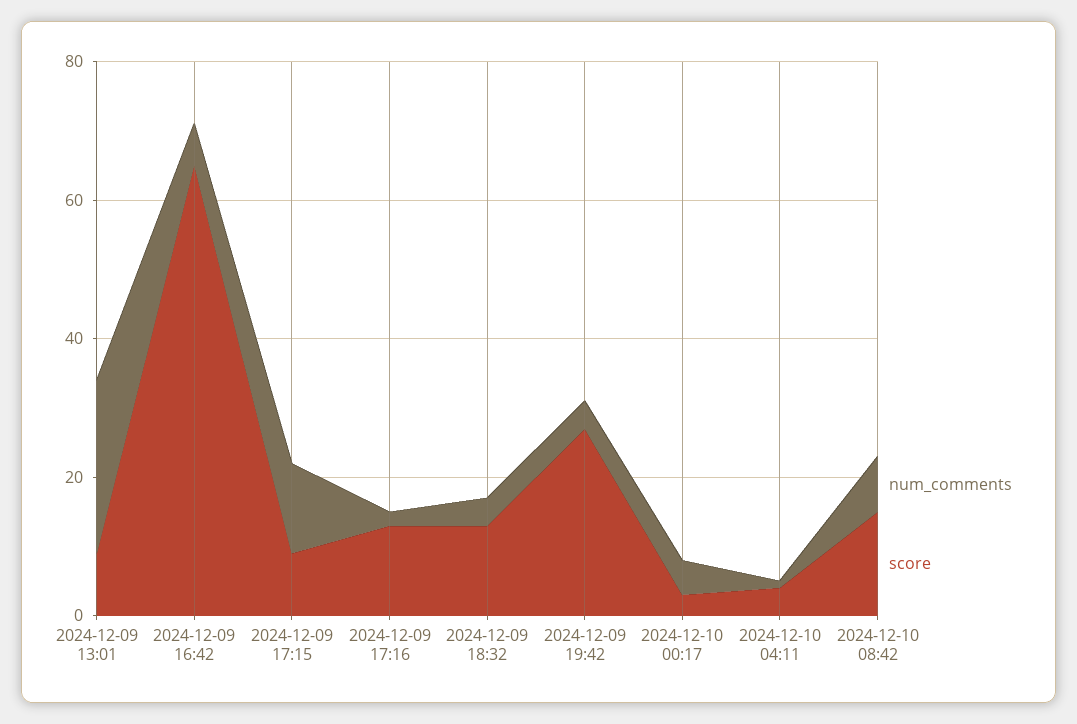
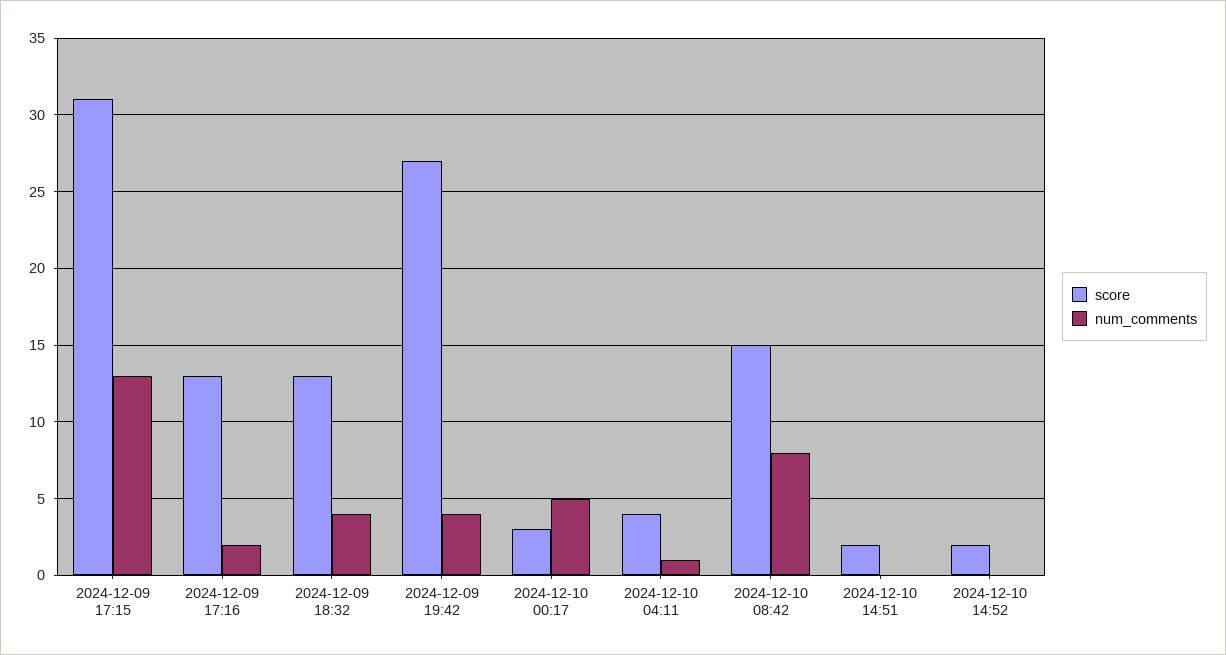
num_comments, 2024-12-09 13:01: 25 -> none
score, 2024-12-09 13:01: 10 -> none
num_comments, 2024-12-09 16:42: 5 -> none
score, 2024-12-09 16:42: 65 -> none
score, 2024-12-09 17:15: 10 -> 31
score, 2024-12-10 14:51: none -> 2
num_comments, 2024-12-10 14:51: none -> 0
score, 2024-12-10 14:52: none -> 2
num_comments, 2024-12-10 14:52: none -> 0

